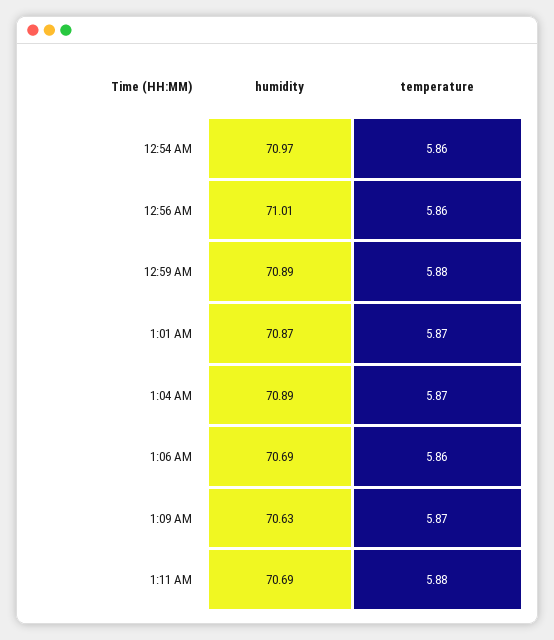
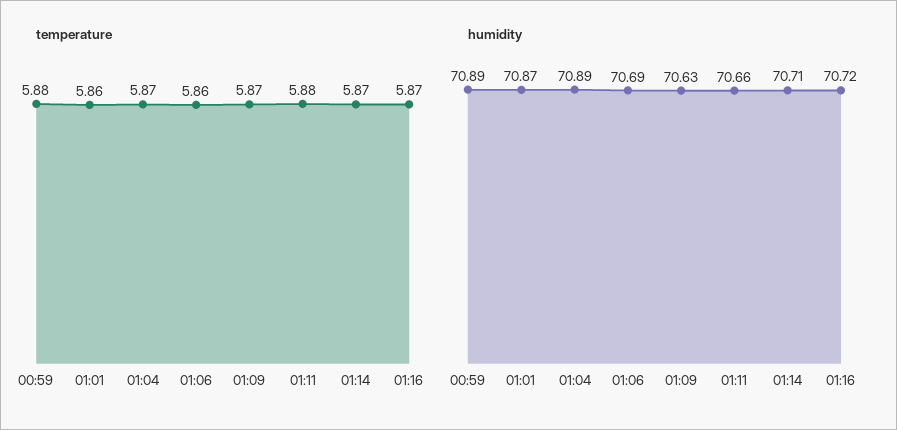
humidity, 12:54 AM: 70.97 -> none
temperature, 12:54 AM: 5.86 -> none
humidity, 12:56 AM: 71.01 -> none
temperature, 12:56 AM: 5.86 -> none
temperature, 1:01 AM: 5.87 -> 5.86
humidity, 1:11 AM: 70.69 -> 70.66
temperature, 01:14: none -> 5.87
temperature, 01:16: none -> 5.87
humidity, 01:14: none -> 70.71
humidity, 01:16: none -> 70.72

